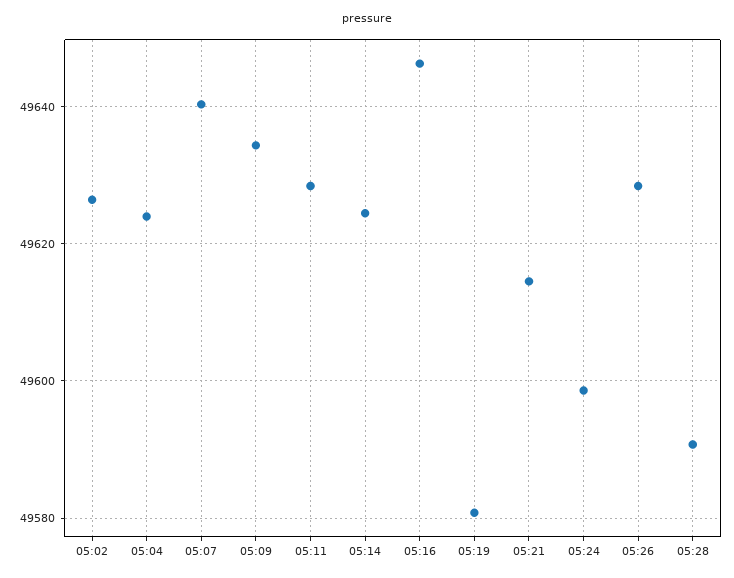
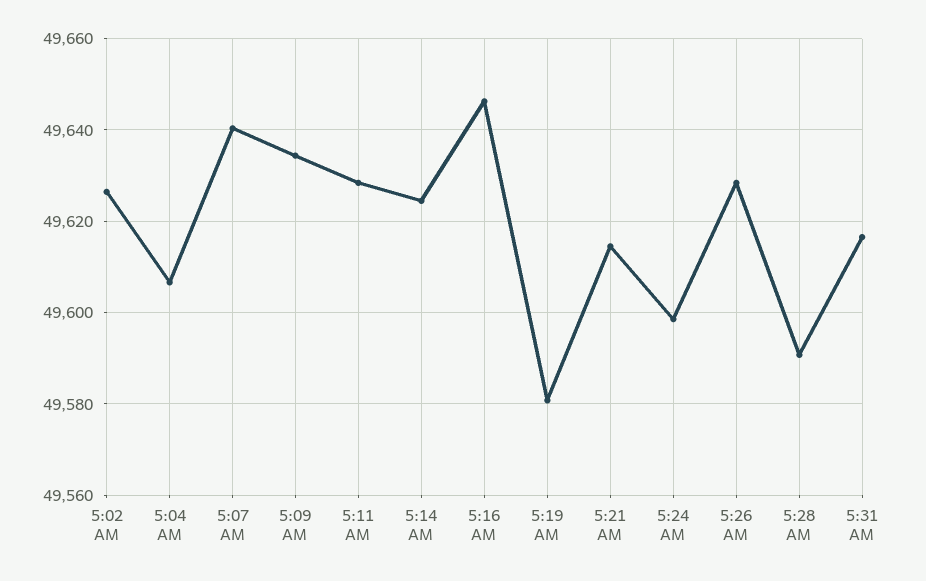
05:04: 49624 -> 49606
5:31 AM: none -> 49616

